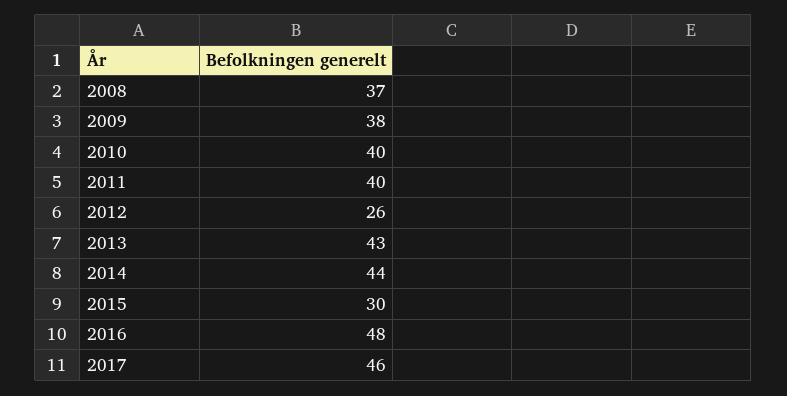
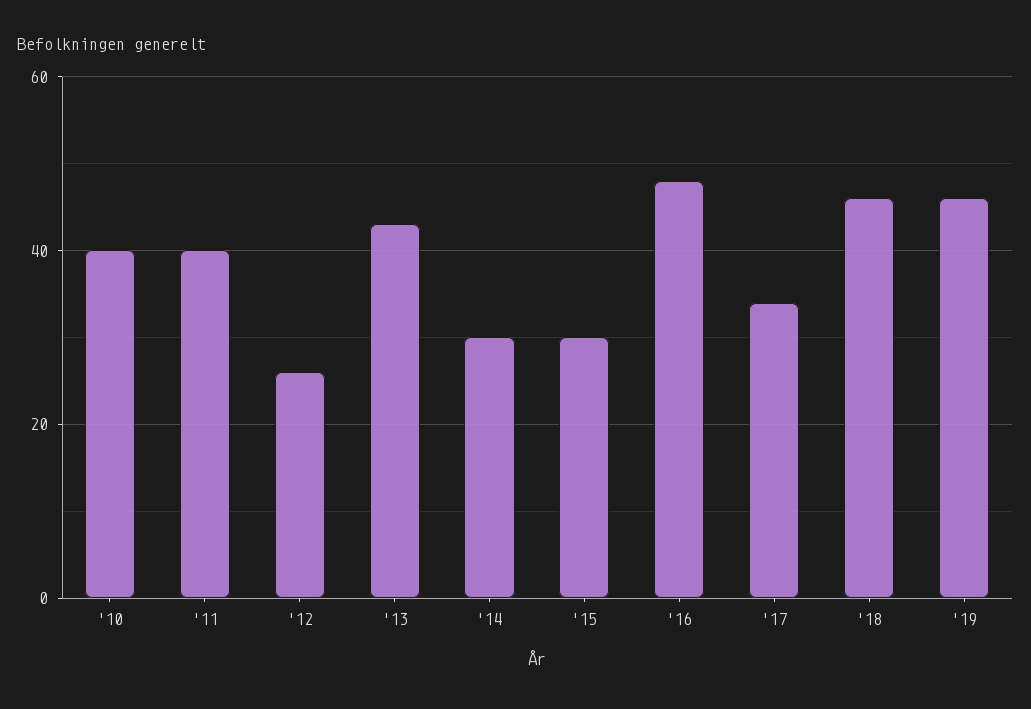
2008: 37 -> none
2009: 38 -> none
2014: 44 -> 30
2017: 46 -> 35
'18: none -> 45
'19: none -> 45

